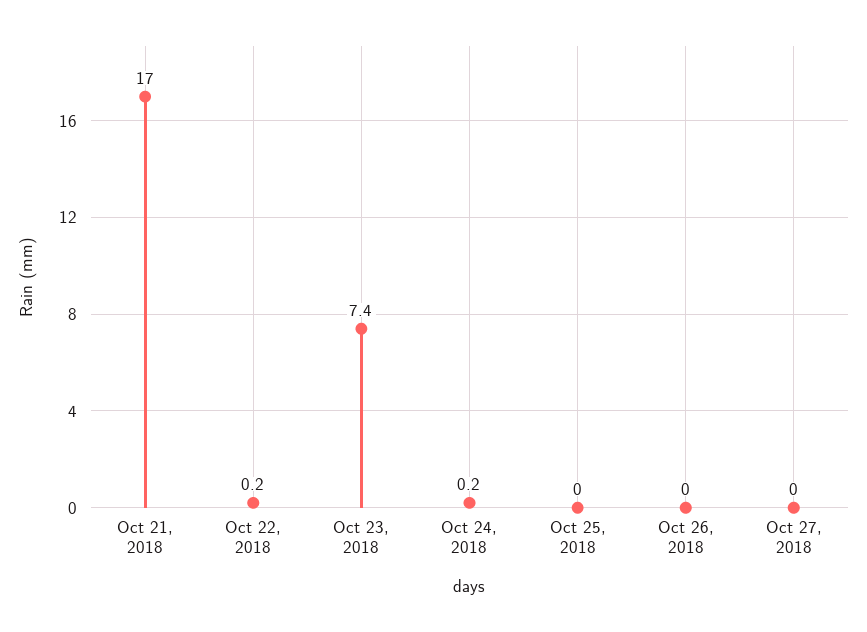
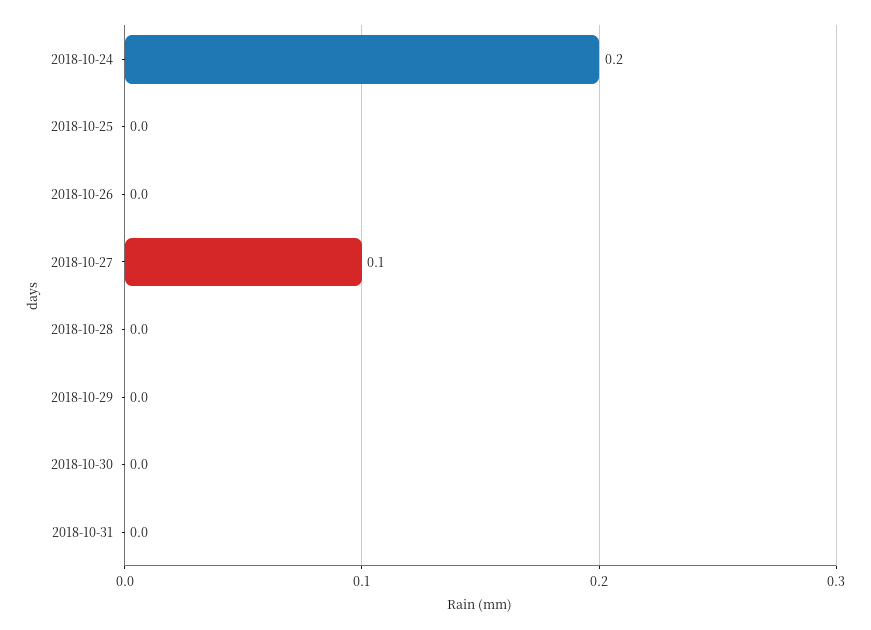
Oct 21, 2018: 17 -> none
Oct 22, 2018: 0.2 -> none
Oct 23, 2018: 7.4 -> none
Oct 27, 2018: 0 -> 0.1
2018-10-28: none -> 0
2018-10-29: none -> 0
2018-10-30: none -> 0
2018-10-31: none -> 0

